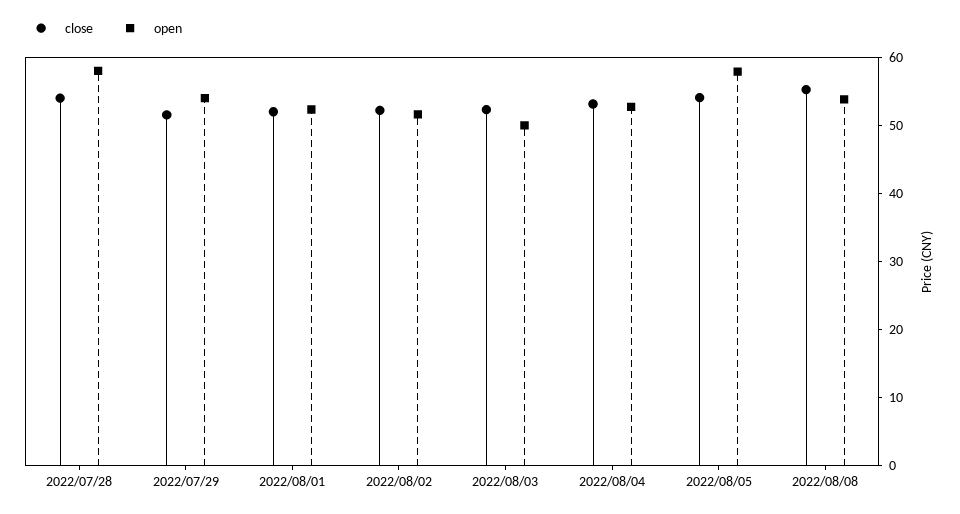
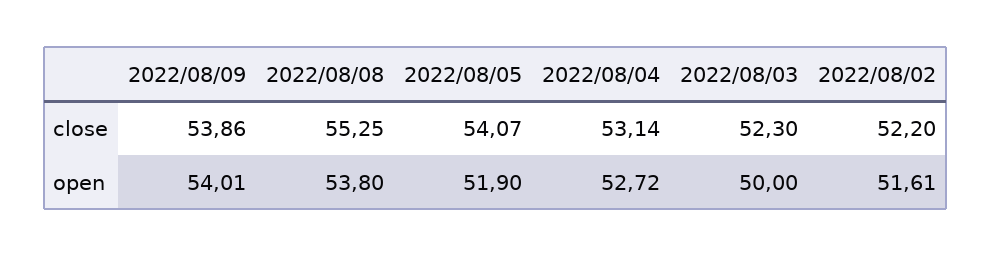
close, 2022/07/28: 54 -> none
open, 2022/07/28: 58 -> none
close, 2022/07/29: 52 -> none
open, 2022/07/29: 54 -> none
close, 2022/08/01: 52 -> none
open, 2022/08/01: 52 -> none
open, 2022/08/05: 58 -> 51.9
close, 2022/08/09: none -> 53.86
open, 2022/08/09: none -> 54.01

